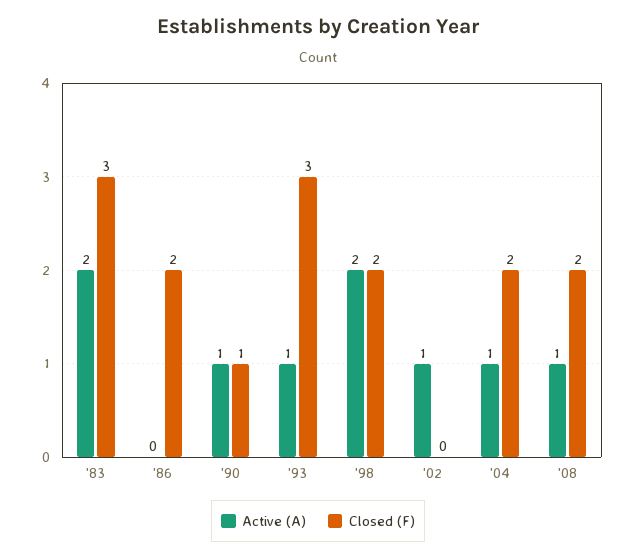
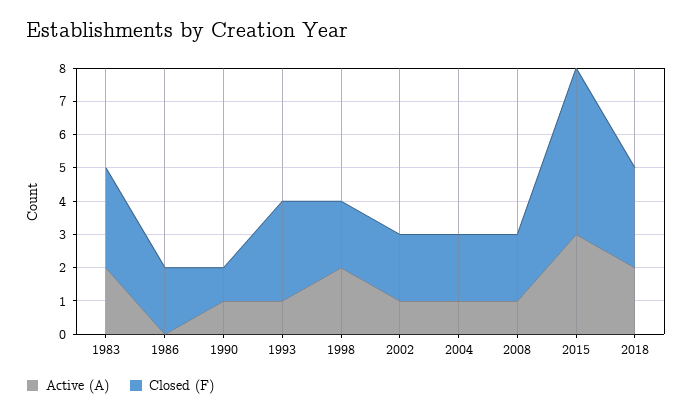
Closed (F), '02: 0 -> 2
Active (A), 2015: none -> 3
Closed (F), 2015: none -> 5
Active (A), 2018: none -> 2
Closed (F), 2018: none -> 3

